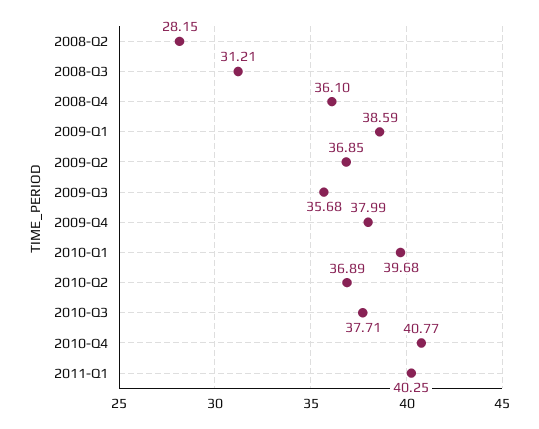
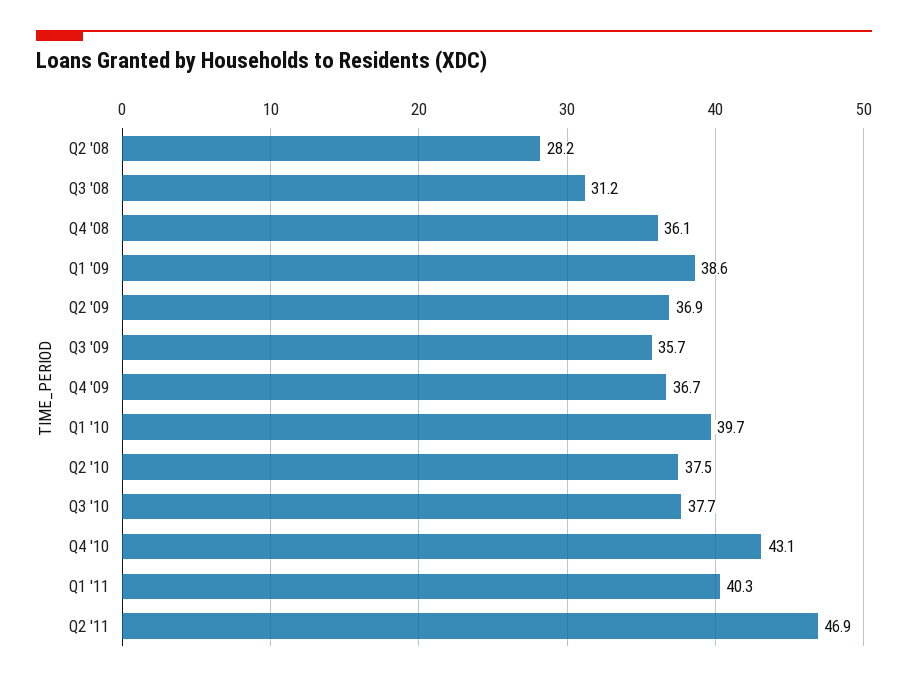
2009-Q4: 37.99 -> 36.7
2010-Q2: 36.89 -> 37.5
2010-Q4: 40.77 -> 43.1
Q2 '11: none -> 46.9

